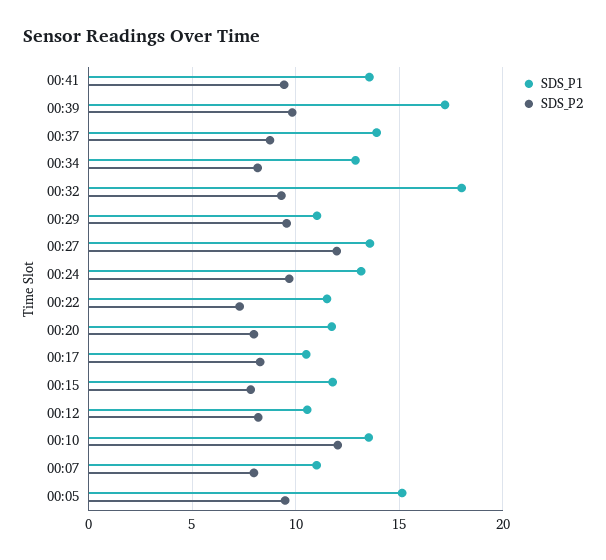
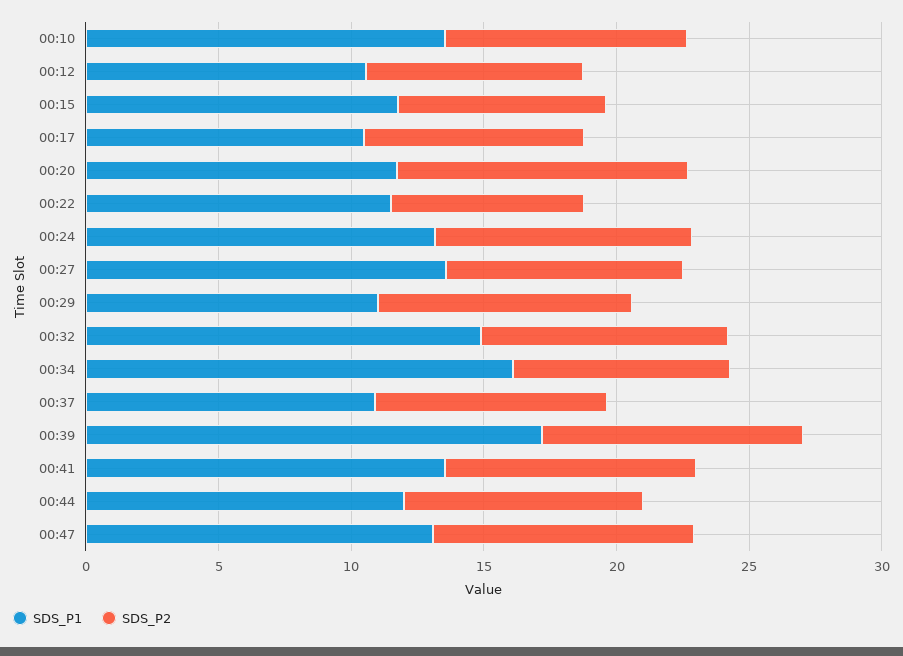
SDS_P1, 00:37: 14 -> 11
SDS_P1, 00:34: 13 -> 16
SDS_P1, 00:32: 18 -> 15
SDS_P2, 00:27: 12 -> 9
SDS_P2, 00:20: 8 -> 11
SDS_P2, 00:10: 12 -> 9
SDS_P1, 00:07: 11 -> none
SDS_P2, 00:07: 8 -> none
SDS_P1, 00:05: 15 -> none
SDS_P2, 00:05: 9.5 -> none
SDS_P1, 00:44: none -> 12
SDS_P2, 00:44: none -> 9
SDS_P1, 00:47: none -> 13
SDS_P2, 00:47: none -> 10

